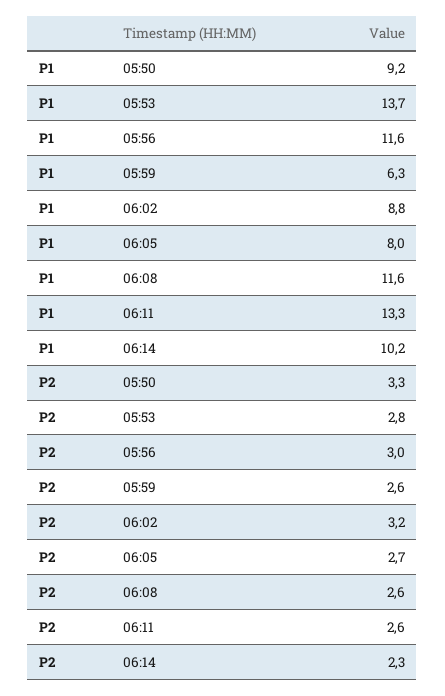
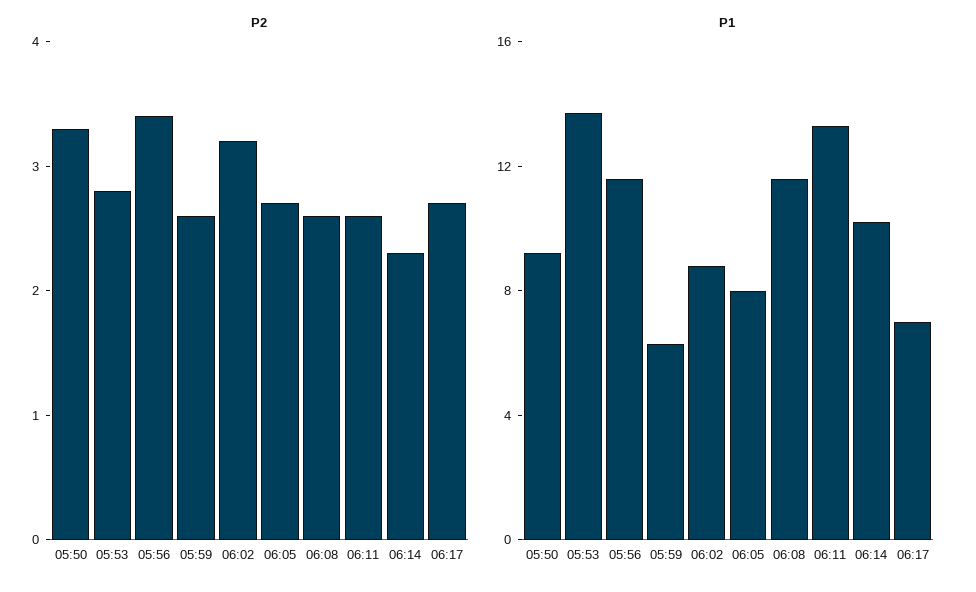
P2, 05:56: 3 -> 3.4
P2, 06:17: none -> 2.7
P1, 06:17: none -> 7

